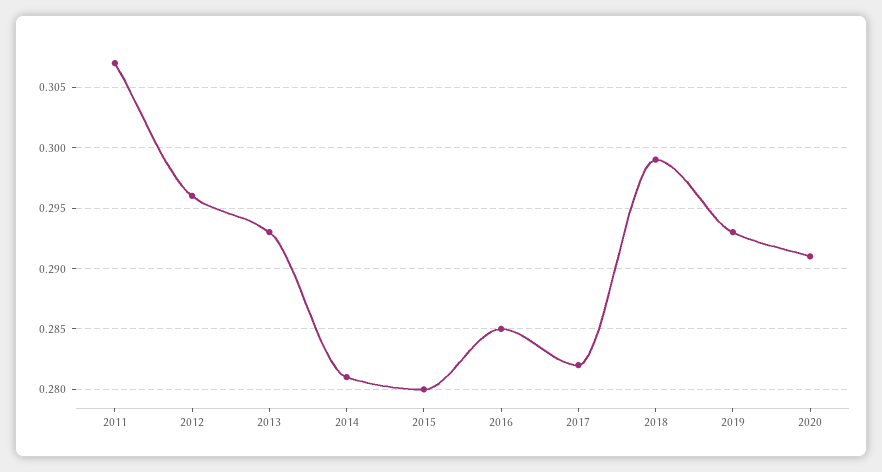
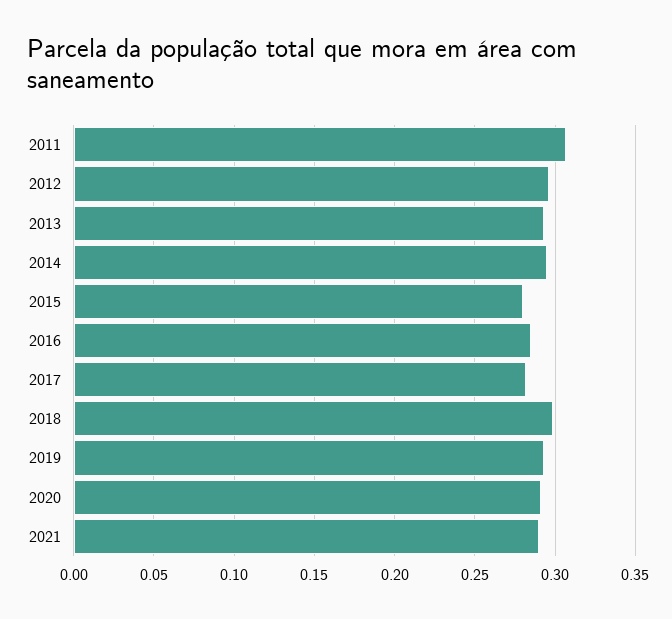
2014: 0.281 -> 0.295
2021: none -> 0.29

